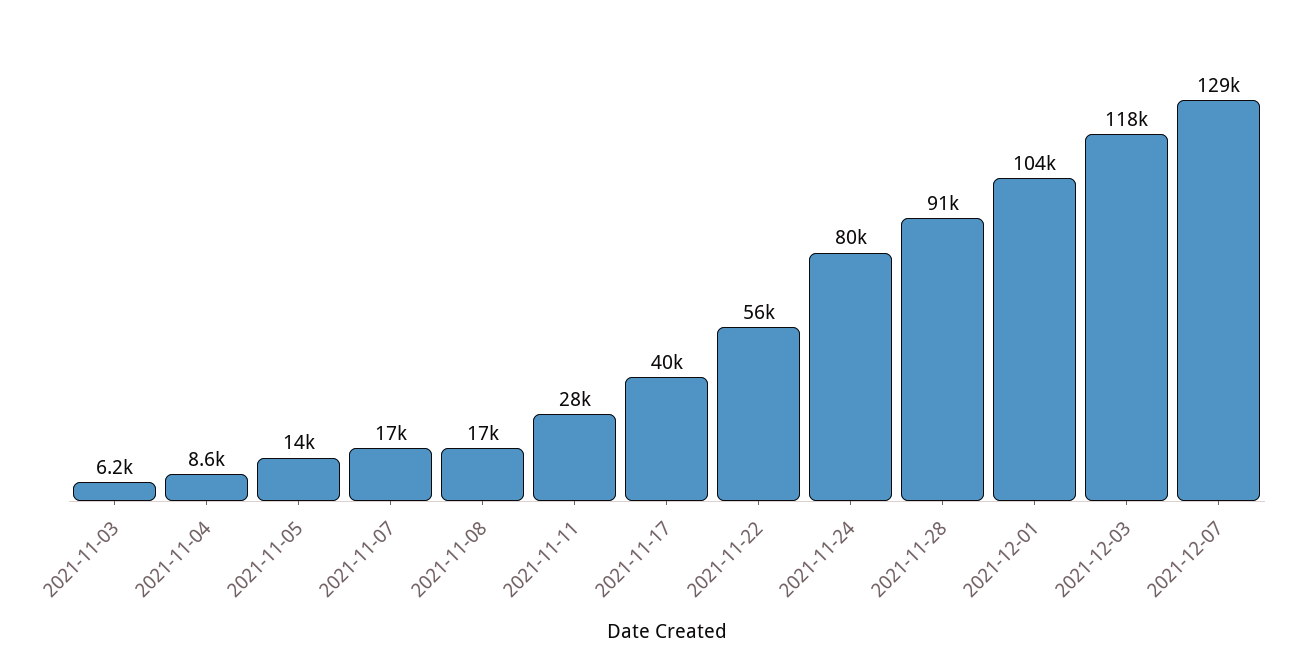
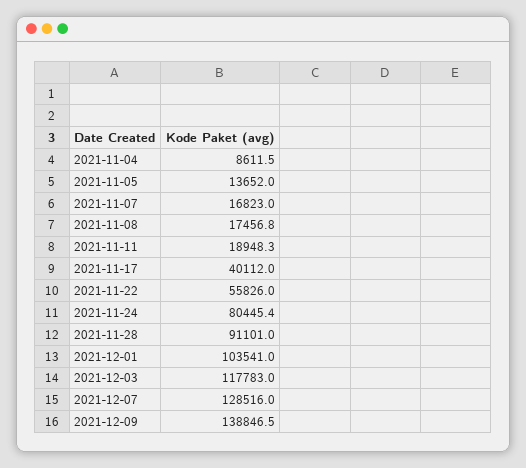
2021-11-03: 6200 -> none
2021-11-11: 28000 -> 18948.3
2021-12-09: none -> 138846.5

